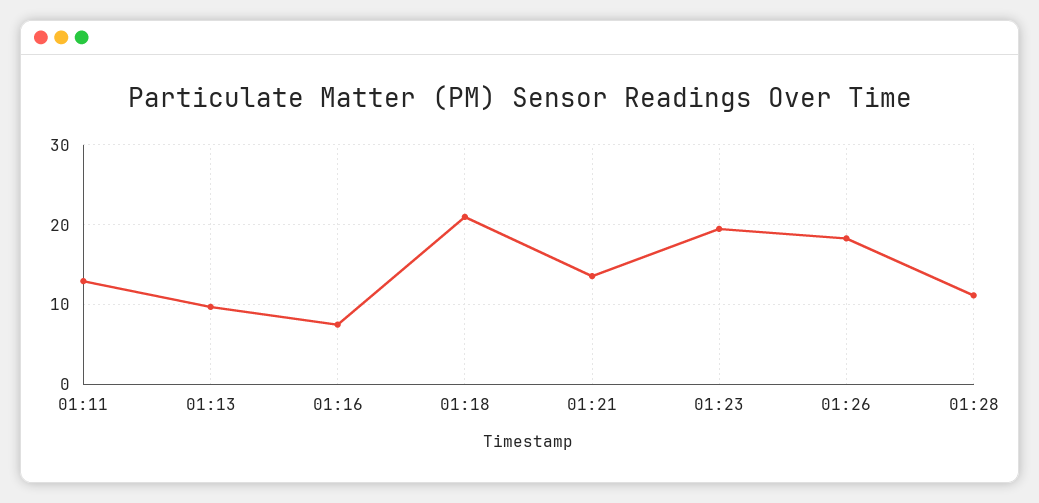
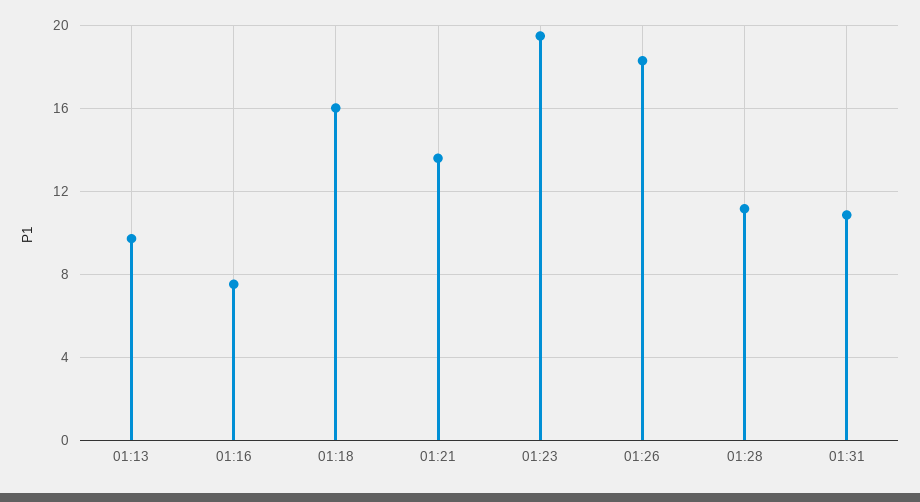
01:11: 13 -> none
01:18: 21 -> 16
01:31: none -> 11

